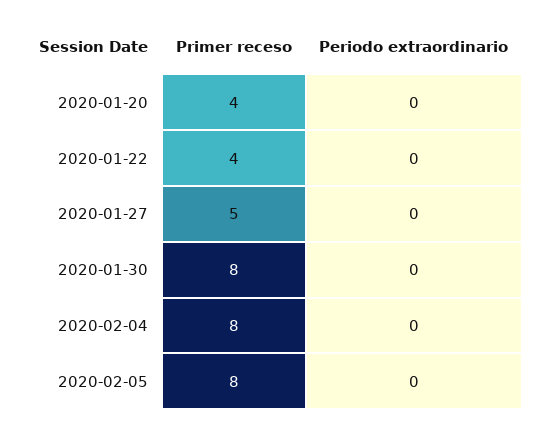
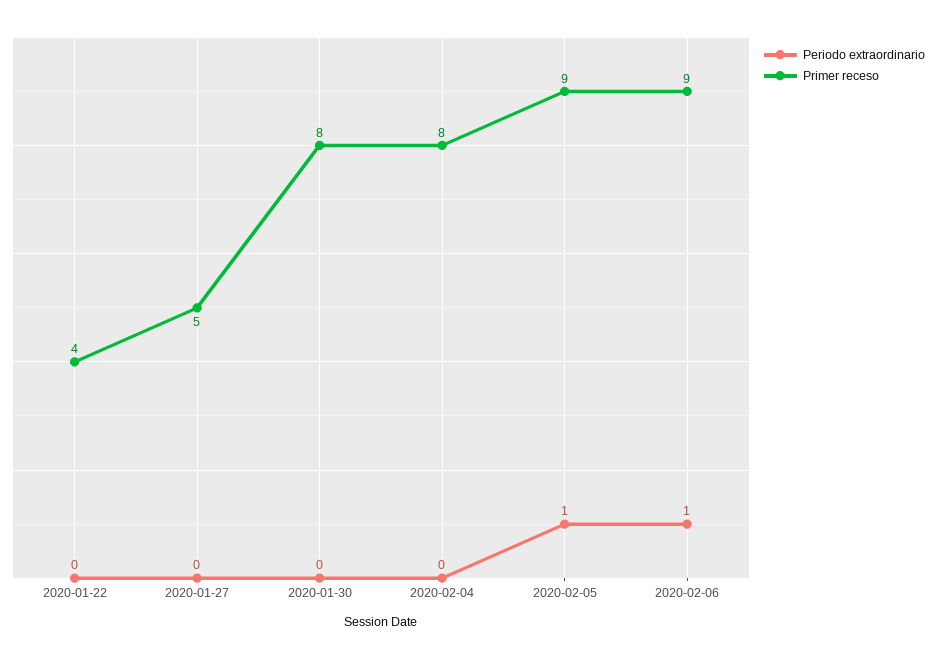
Primer receso, 2020-01-20: 4 -> none
Periodo extraordinario, 2020-01-20: 0 -> none
Primer receso, 2020-02-05: 8 -> 9
Periodo extraordinario, 2020-02-05: 0 -> 1
Periodo extraordinario, 2020-02-06: none -> 1
Primer receso, 2020-02-06: none -> 9

